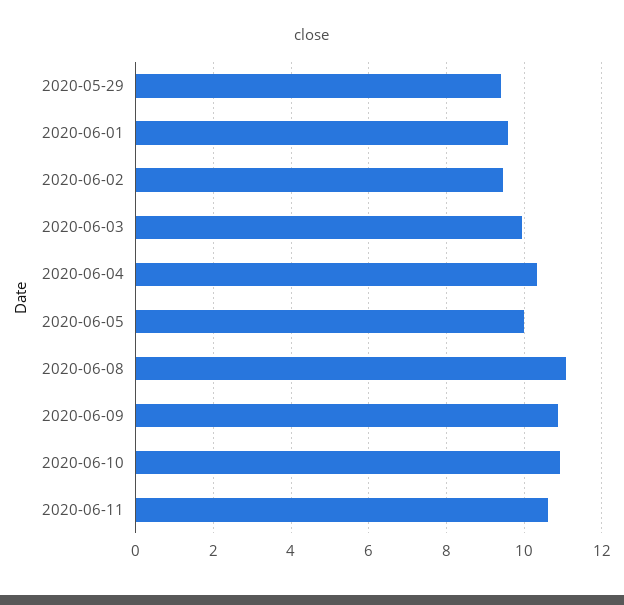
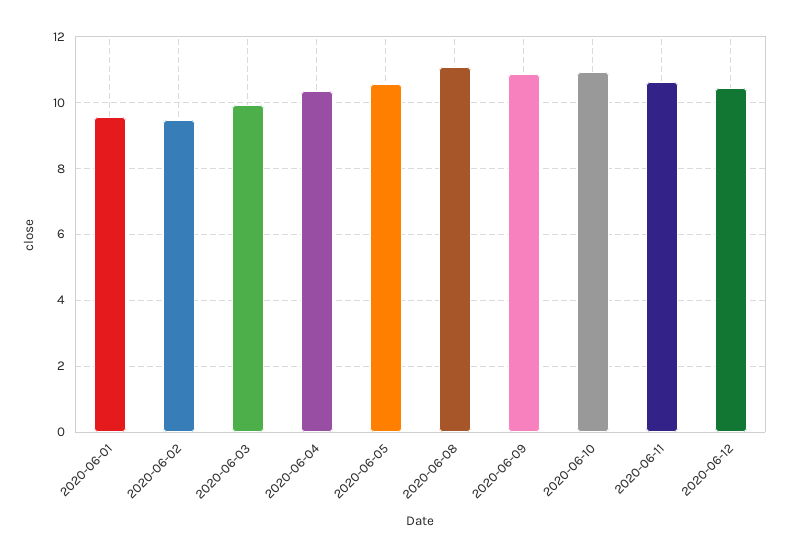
2020-05-29: 9.4 -> none
2020-06-05: 10 -> 10.6
2020-06-12: none -> 10.4

